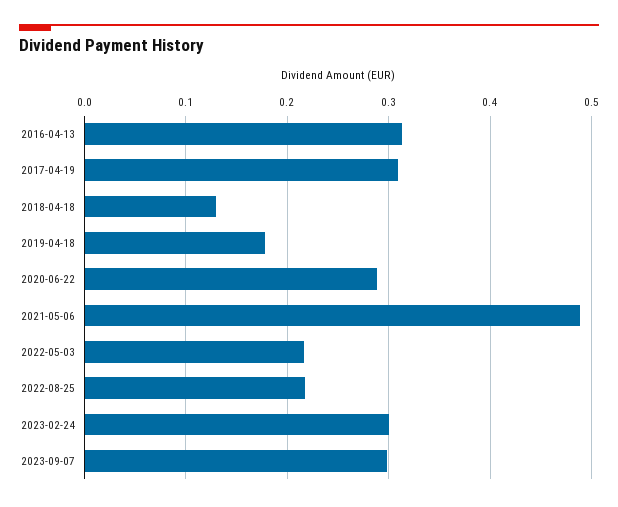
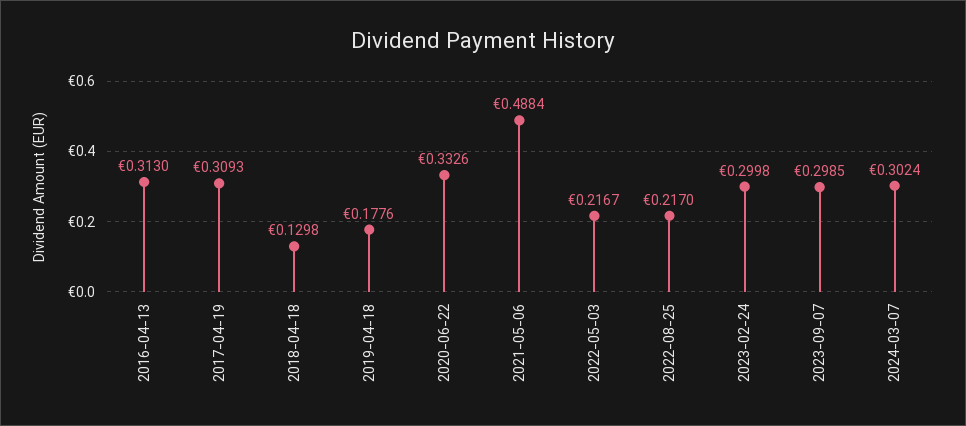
2020-06-22: 0.29 -> 0.3326
2024-03-07: none -> 0.3024

